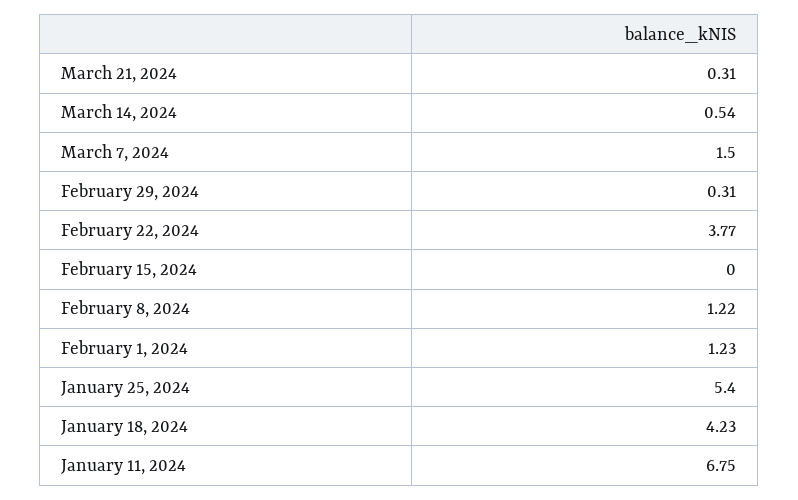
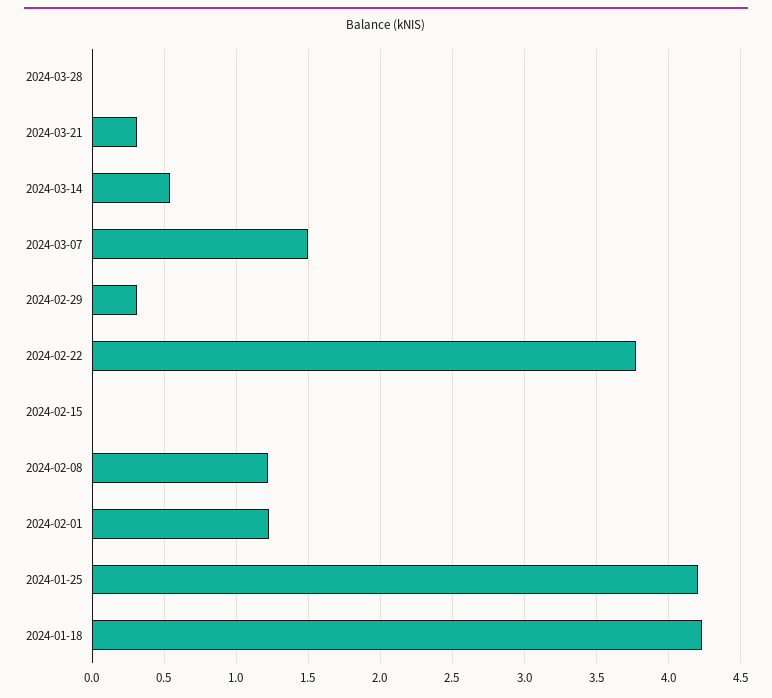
January 25, 2024: 5.4 -> 4.2
January 11, 2024: 6.75 -> none
2024-03-28: none -> 0

